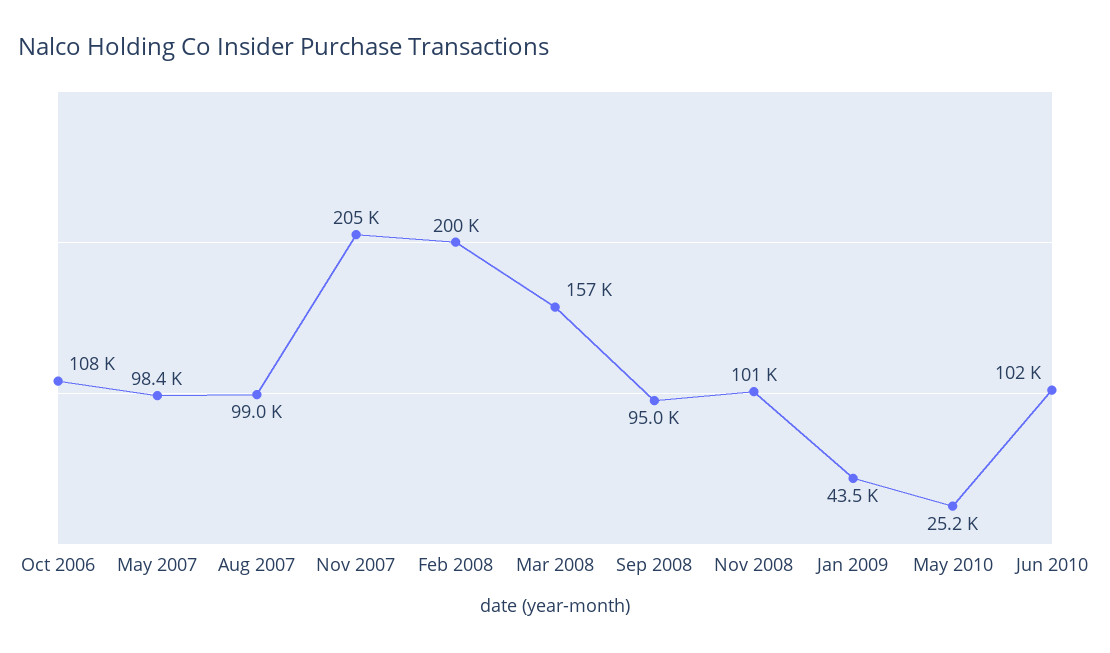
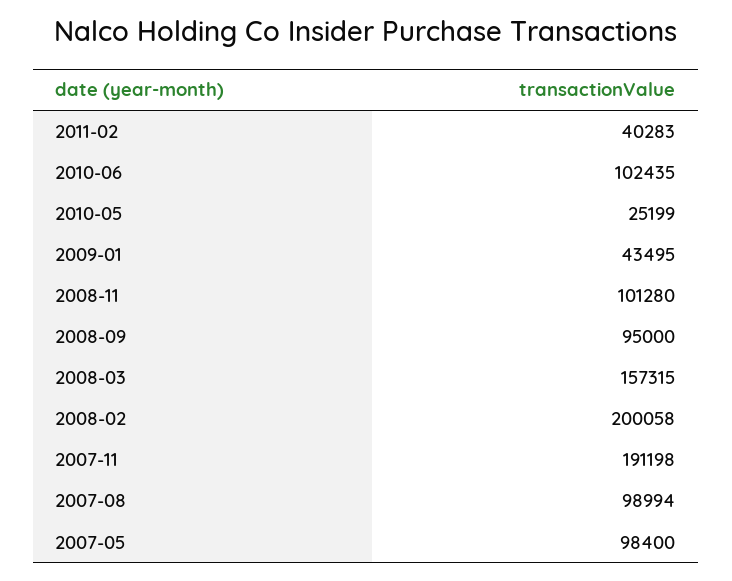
Oct 2006: 108000 -> none
Nov 2007: 205000 -> 191198
2011-02: none -> 40283

